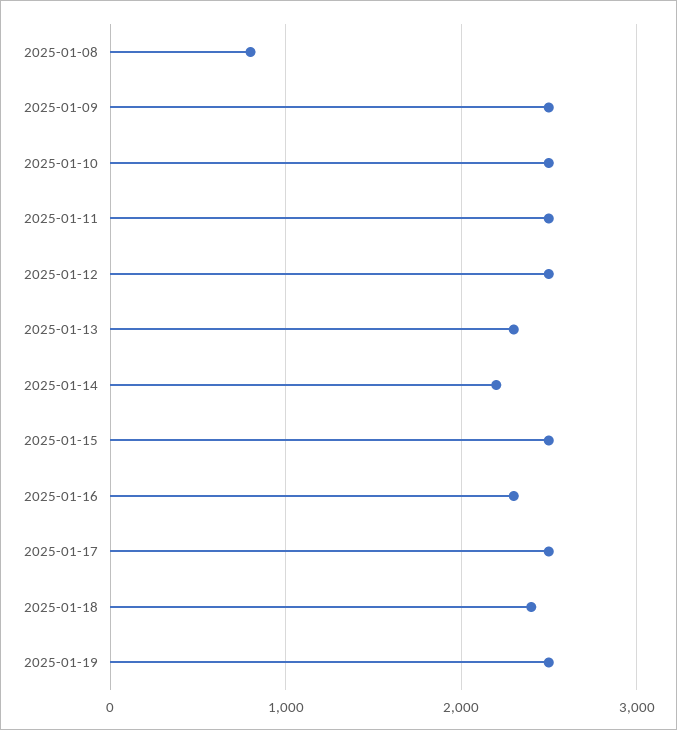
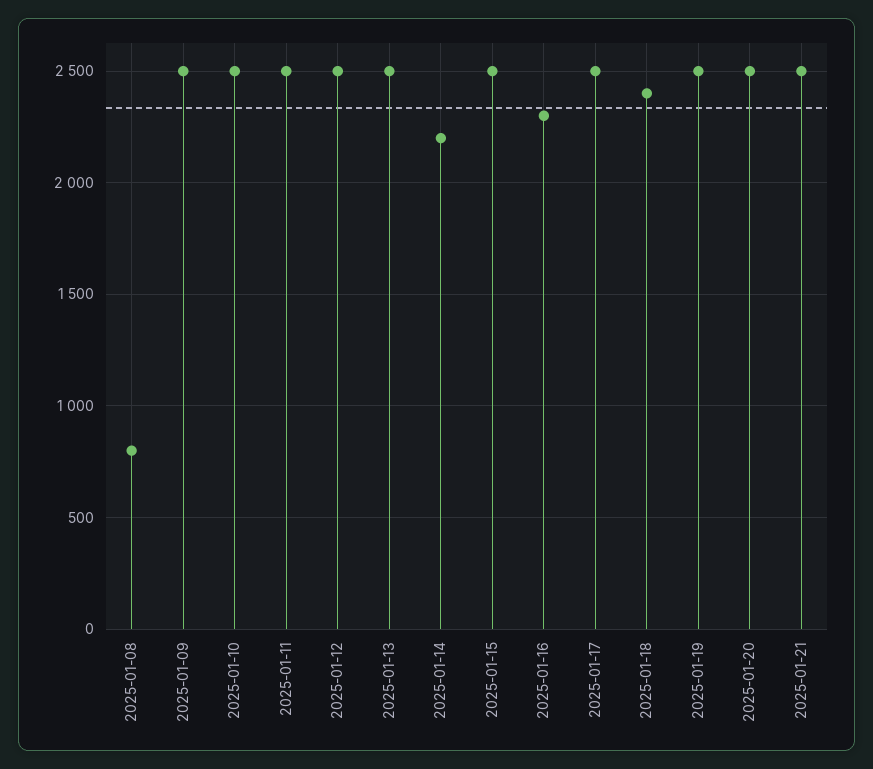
2025-01-13: 2300 -> 2500
2025-01-20: none -> 2500
2025-01-21: none -> 2500

